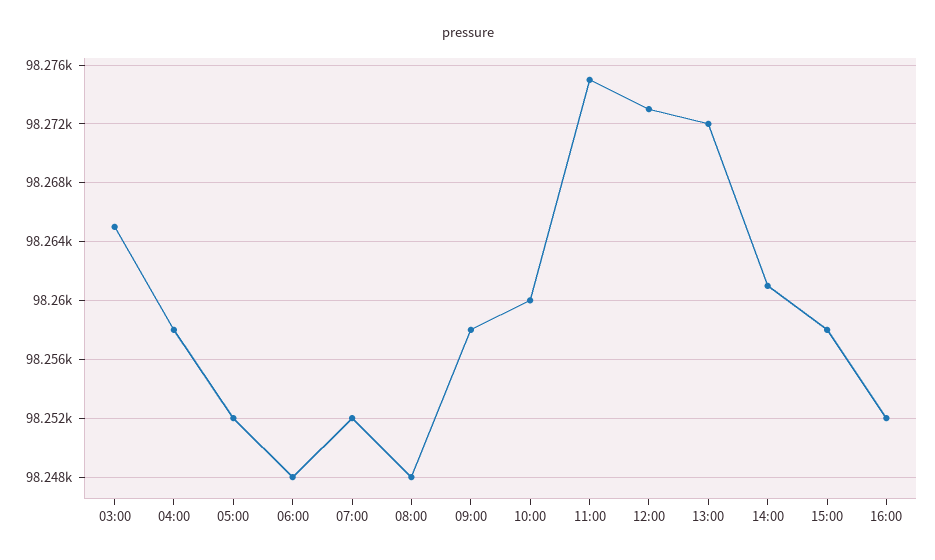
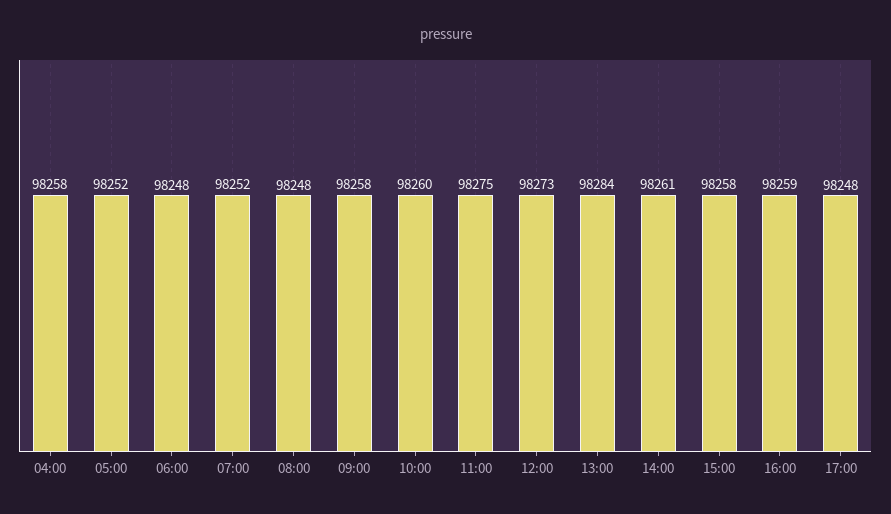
03:00: 98265 -> none
13:00: 98272 -> 98284
16:00: 98252 -> 98259
17:00: none -> 98248

